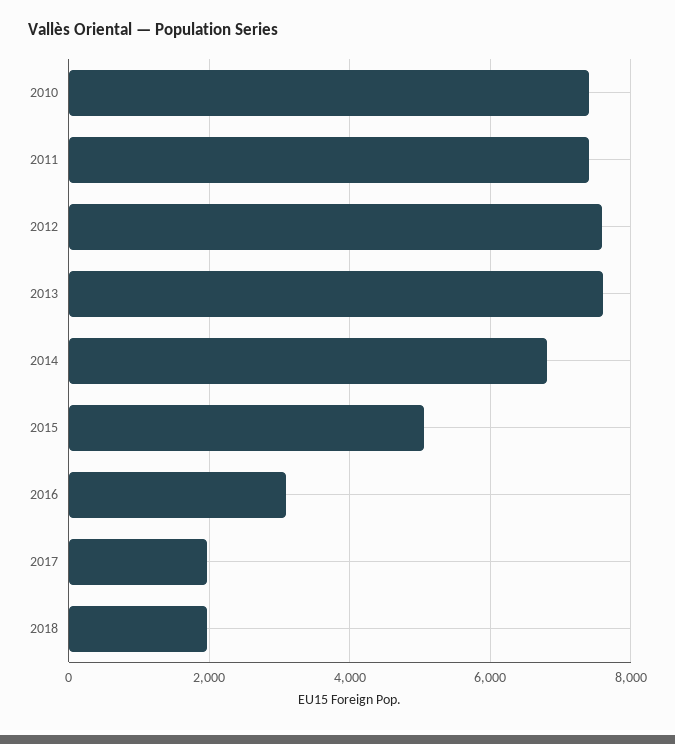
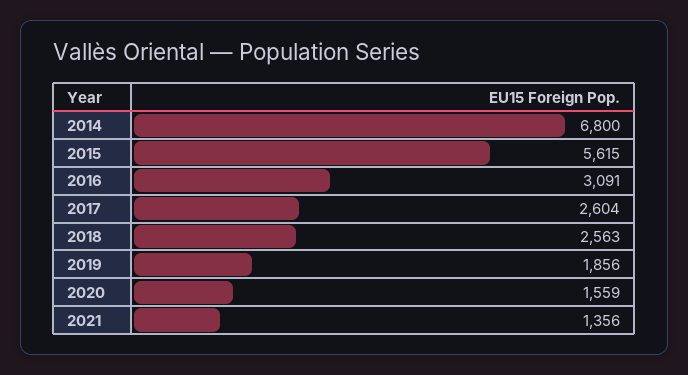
2010: 7400 -> none
2011: 7400 -> none
2012: 7600 -> none
2013: 7600 -> none
2015: 5000 -> 5615
2017: 2000 -> 2604
2018: 2000 -> 2563
2019: none -> 1856
2020: none -> 1559
2021: none -> 1356

